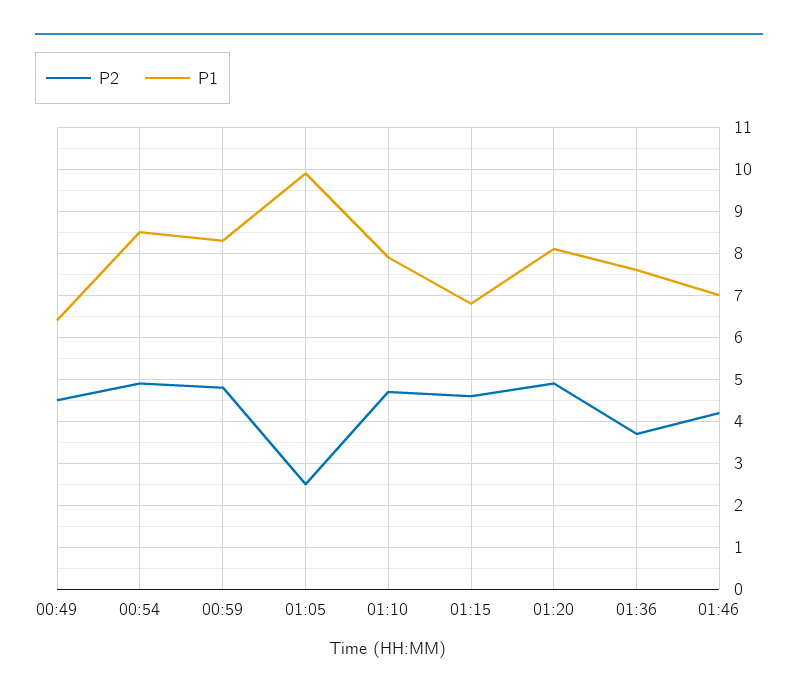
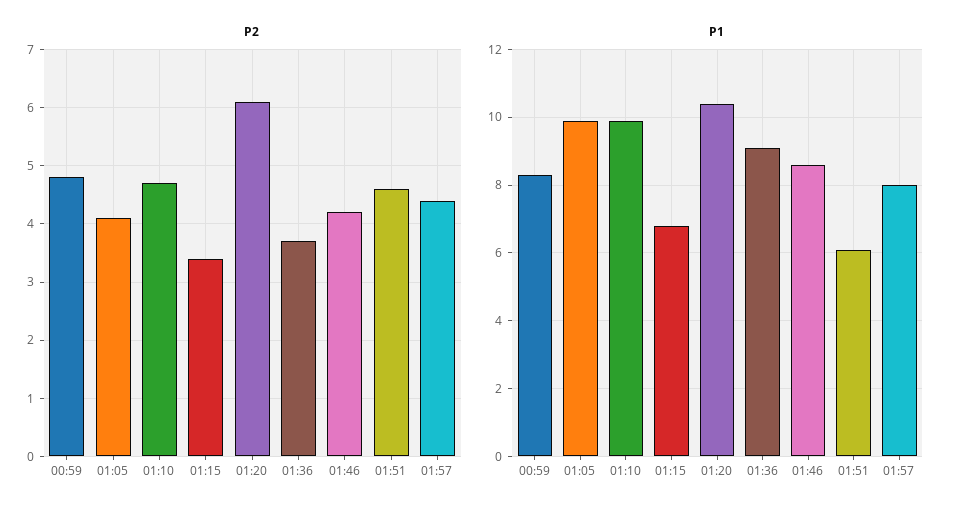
P2, 00:49: 4.5 -> none
P1, 00:49: 6.5 -> none
P2, 00:54: 5 -> none
P1, 00:54: 8.5 -> none
P2, 01:05: 2.5 -> 4
P1, 01:10: 8 -> 10
P2, 01:15: 4.5 -> 3.5
P2, 01:20: 5 -> 6
P1, 01:20: 8 -> 10.5
P1, 01:36: 7.5 -> 9
P1, 01:46: 7 -> 8.5
P2, 01:51: none -> 4.5
P2, 01:57: none -> 4.5
P1, 01:51: none -> 6
P1, 01:57: none -> 8

